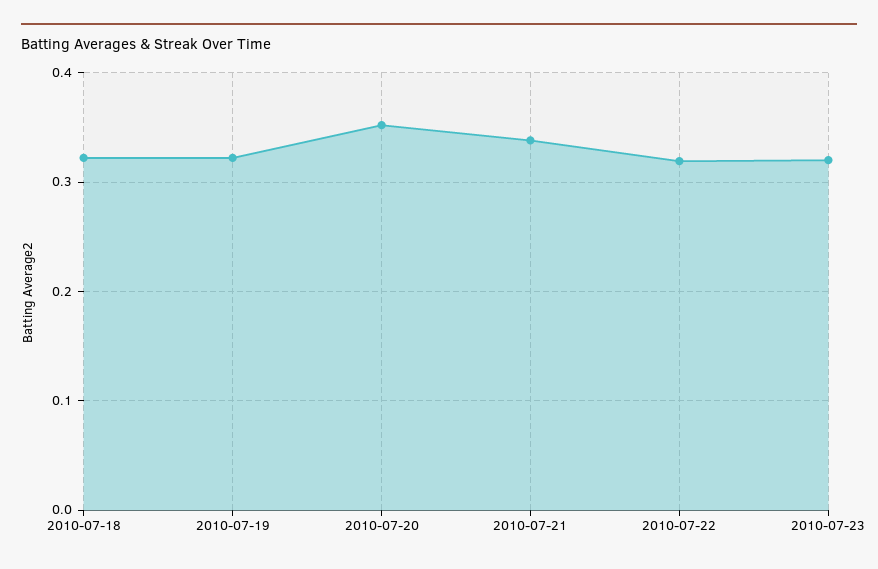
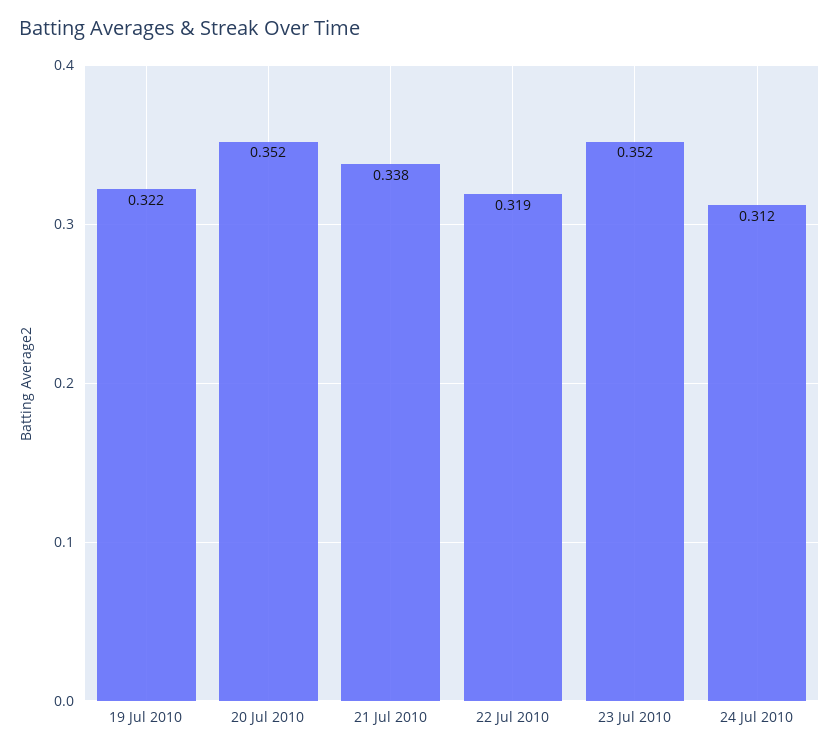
2010-07-18: 0.32 -> none
2010-07-23: 0.32 -> 0.352
24 Jul 2010: none -> 0.312

